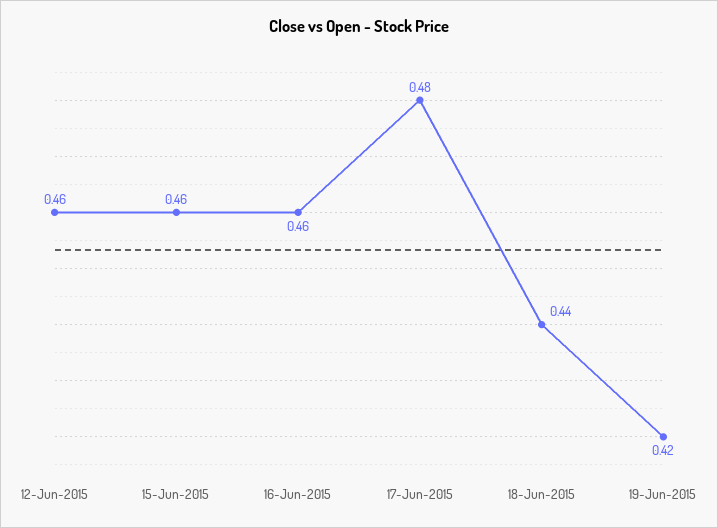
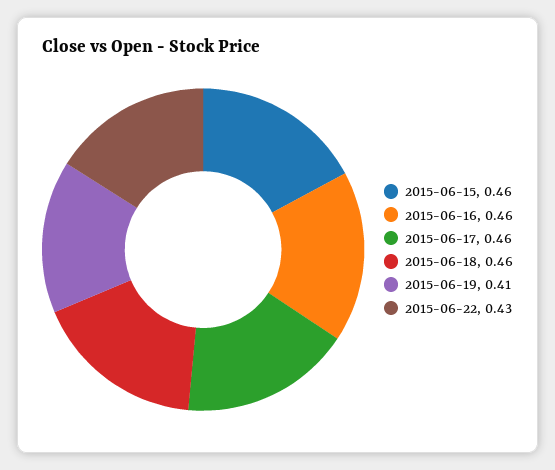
12-Jun-2015: 0.46 -> none
17-Jun-2015: 0.48 -> 0.46
18-Jun-2015: 0.44 -> 0.46
19-Jun-2015: 0.42 -> 0.41
2015-06-22: none -> 0.43

